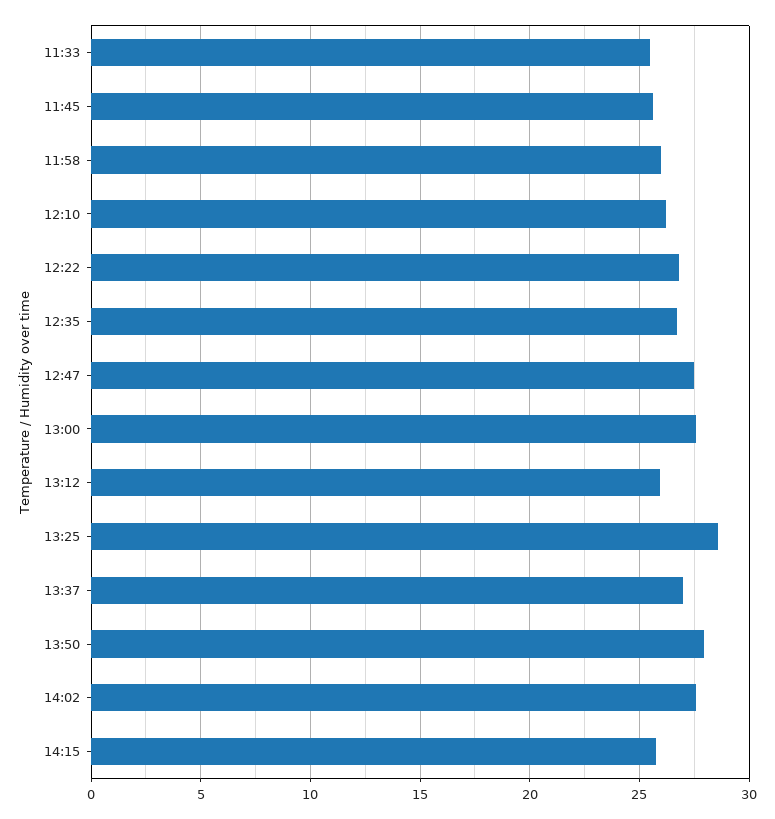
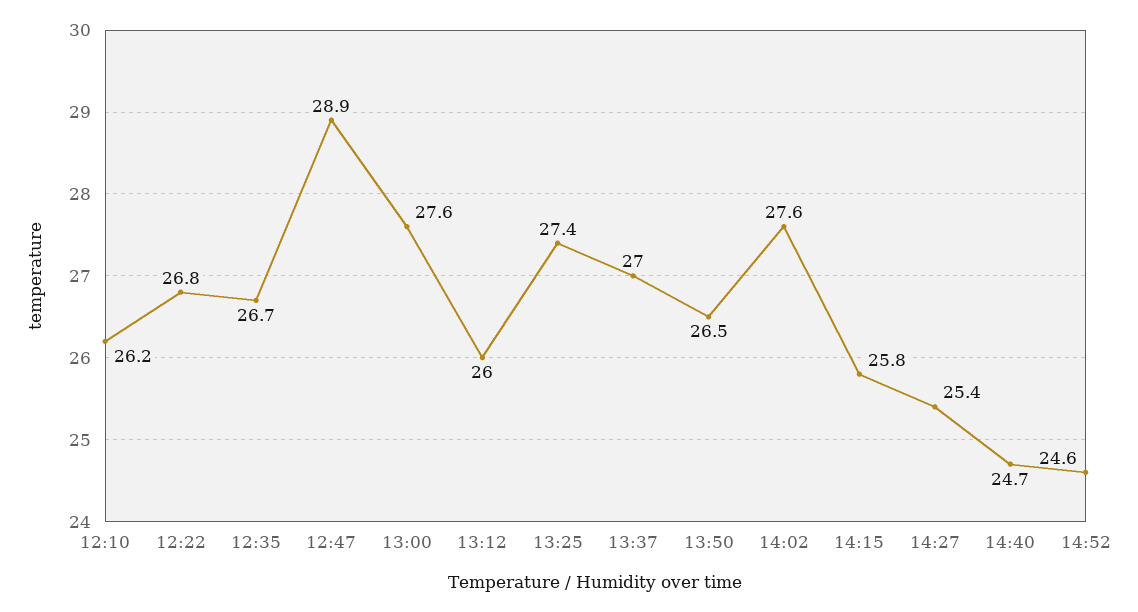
11:33: 25.5 -> none
11:45: 25.5 -> none
11:58: 26 -> none
12:47: 27.5 -> 28.9
13:25: 28.5 -> 27.4
13:50: 28 -> 26.5
14:27: none -> 25.4
14:40: none -> 24.7
14:52: none -> 24.6

